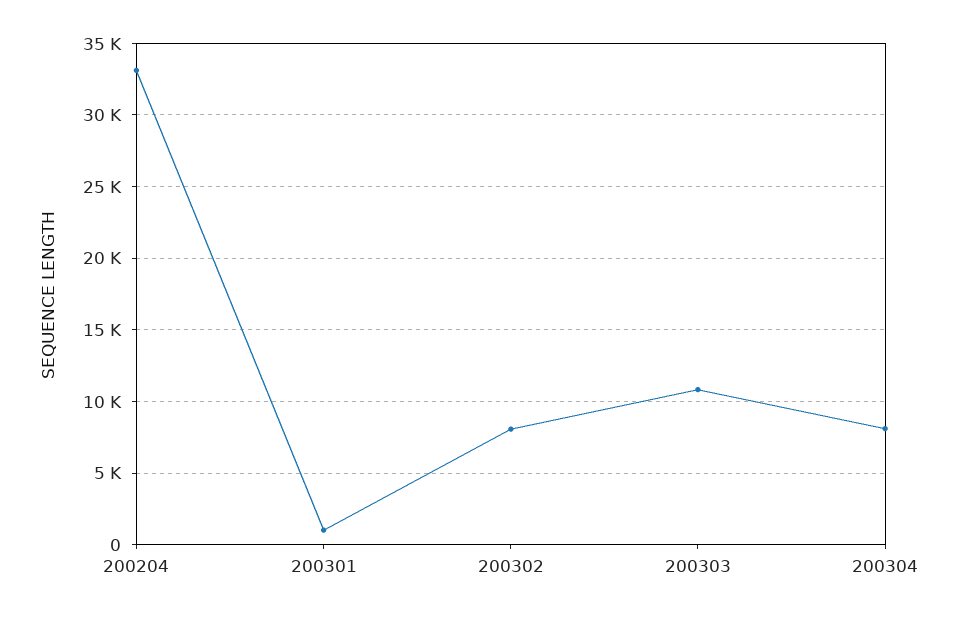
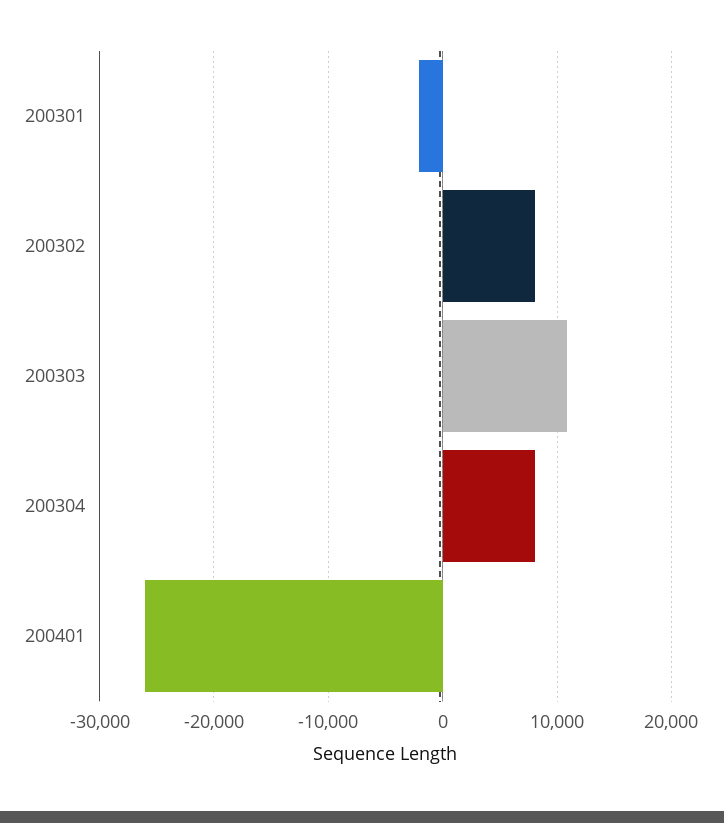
200204: 33000 -> none
200301: 1000 -> -2000
200401: none -> -26000

